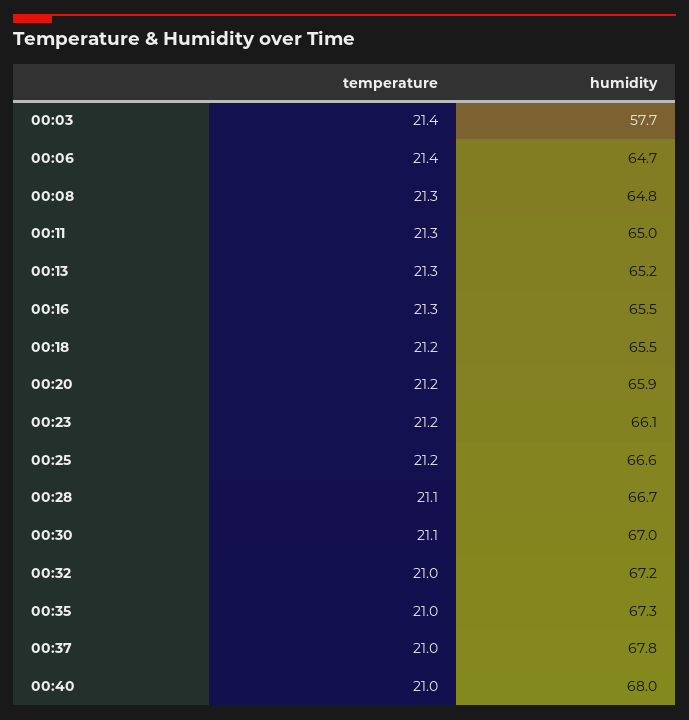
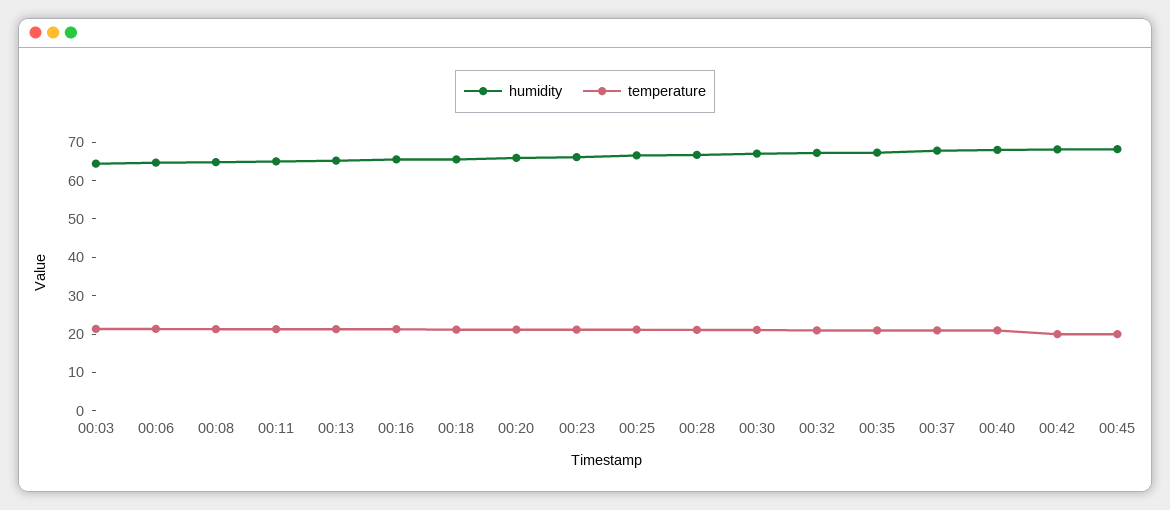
humidity, 00:03: 57.7 -> 65
humidity, 00:42: none -> 67.5
temperature, 00:42: none -> 20
humidity, 00:45: none -> 67.5
temperature, 00:45: none -> 20

